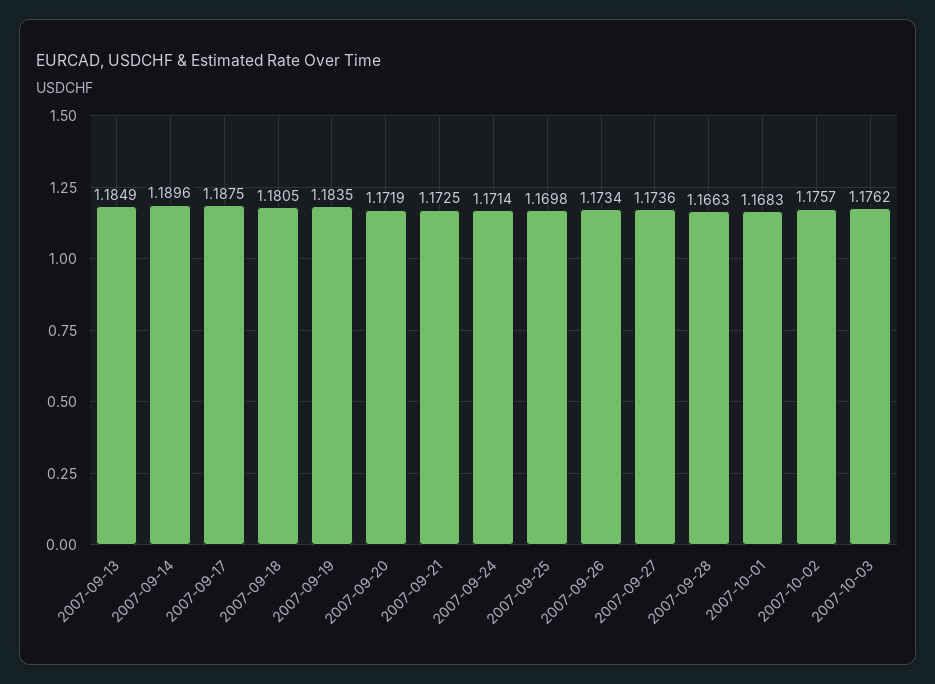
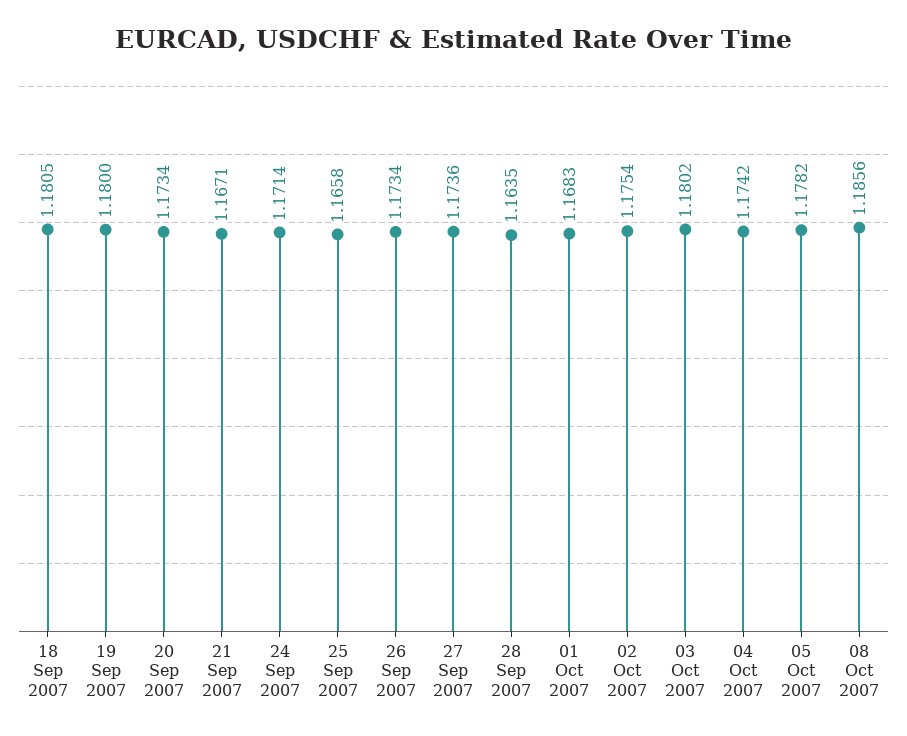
2007-09-13: 1.1849 -> none
2007-09-14: 1.1896 -> none
2007-09-17: 1.1875 -> none
2007-09-19: 1.1835 -> 1.18
2007-09-20: 1.1719 -> 1.1734
2007-09-21: 1.1725 -> 1.1671
2007-09-25: 1.1698 -> 1.1658
2007-09-28: 1.1663 -> 1.1635
2007-10-02: 1.1757 -> 1.1754
2007-10-03: 1.1762 -> 1.1802
04 Oct 2007: none -> 1.1742
05 Oct 2007: none -> 1.1782
08 Oct 2007: none -> 1.1856

